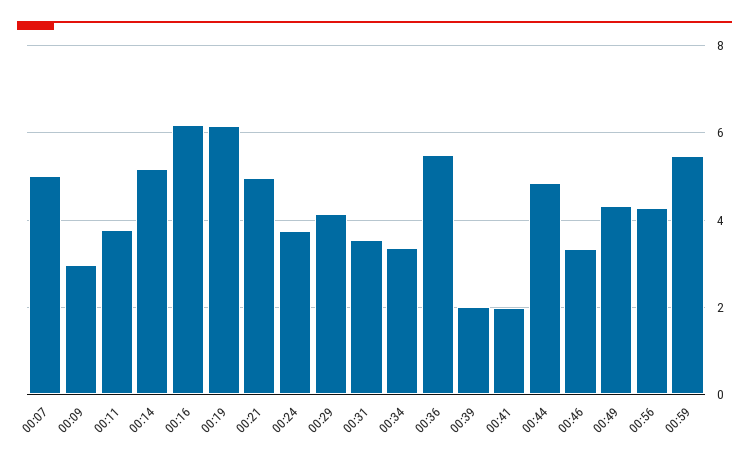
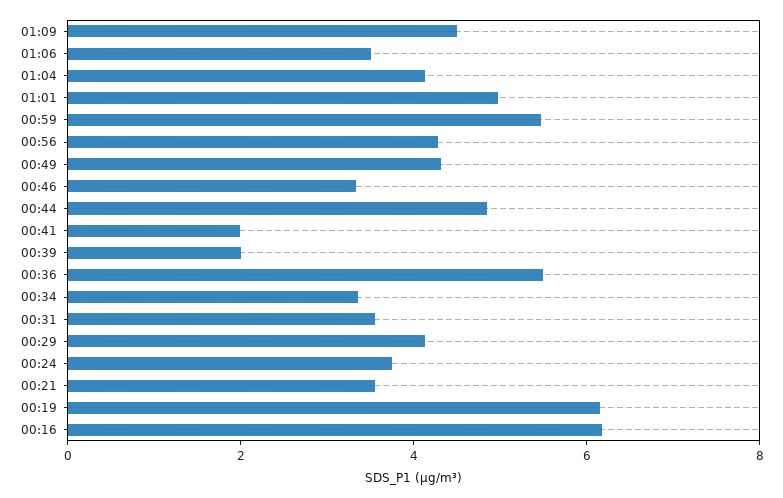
00:07: 5 -> none
00:09: 3 -> none
00:11: 3.8 -> none
00:14: 5.2 -> none
00:21: 5 -> 3.5
01:09: none -> 4.5
01:06: none -> 3.5
01:04: none -> 4
01:01: none -> 5

